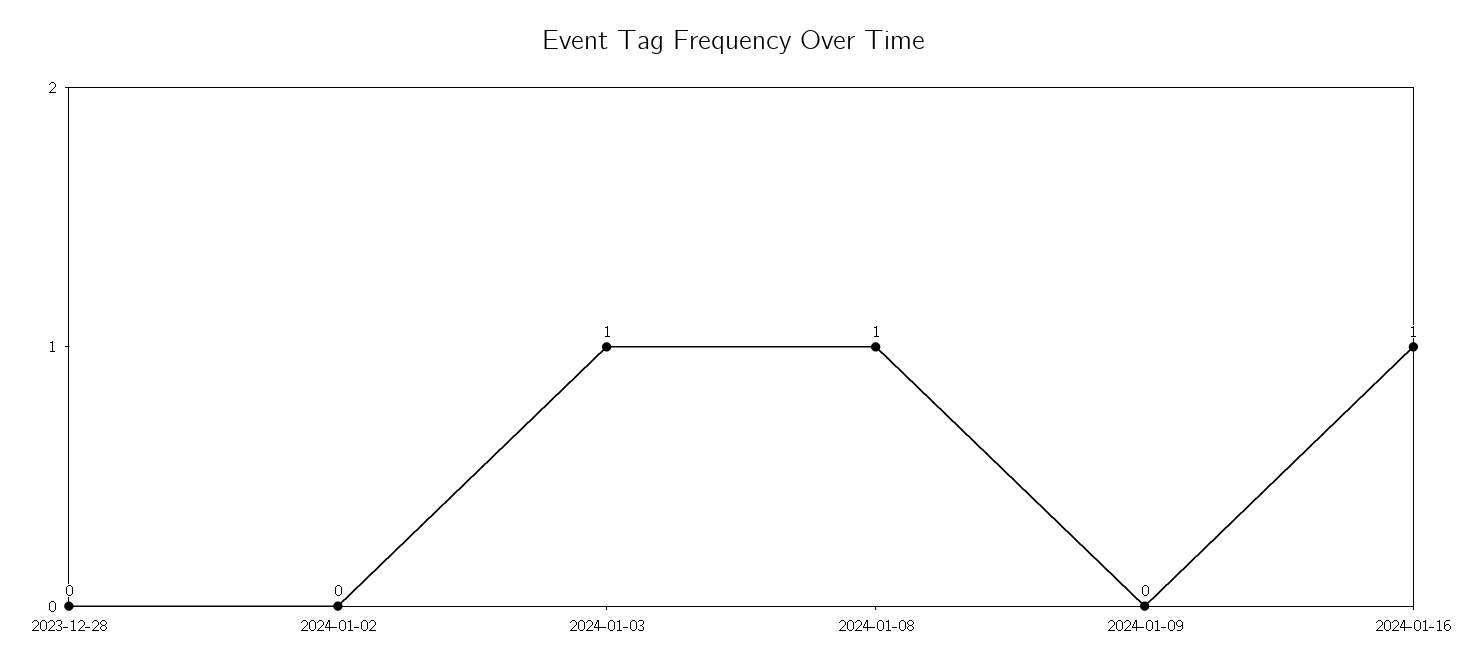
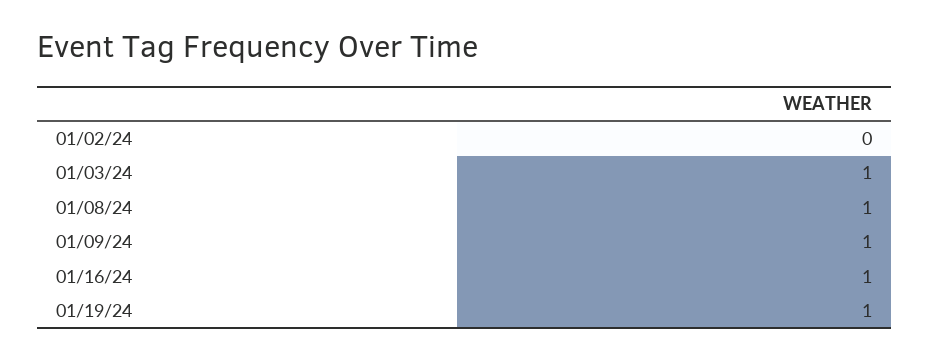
2023-12-28: 0 -> none
2024-01-09: 0 -> 1
01/19/24: none -> 1

